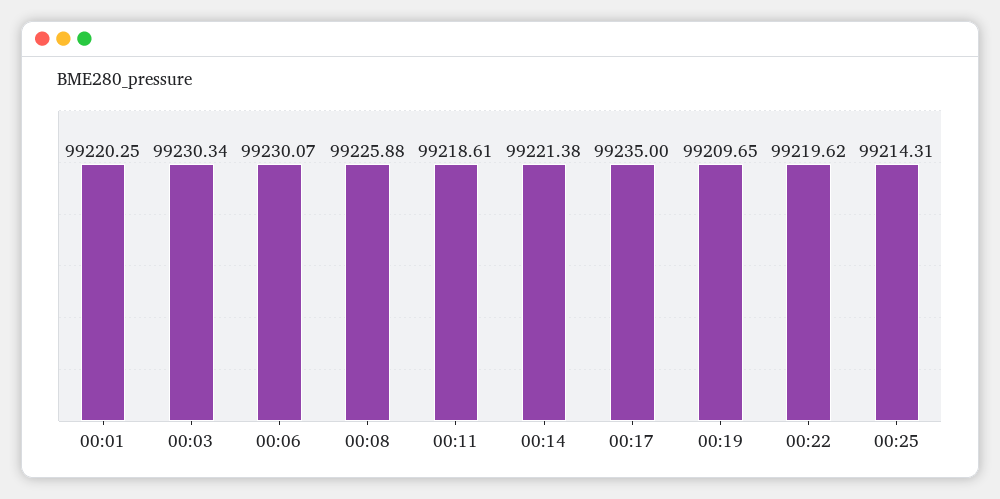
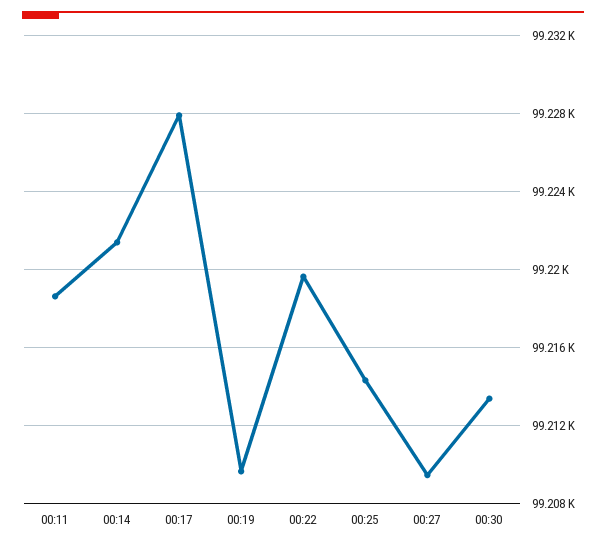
00:01: 99220.25 -> none
00:03: 99230.34 -> none
00:06: 99230.07 -> none
00:08: 99225.88 -> none
00:17: 99235 -> 99228
00:27: none -> 99209.5
00:30: none -> 99213.5

